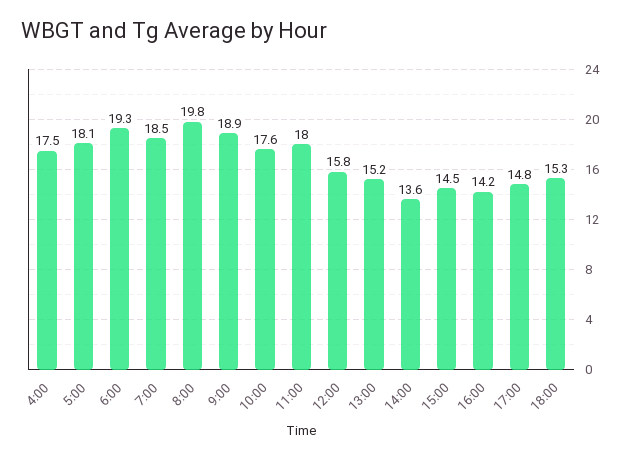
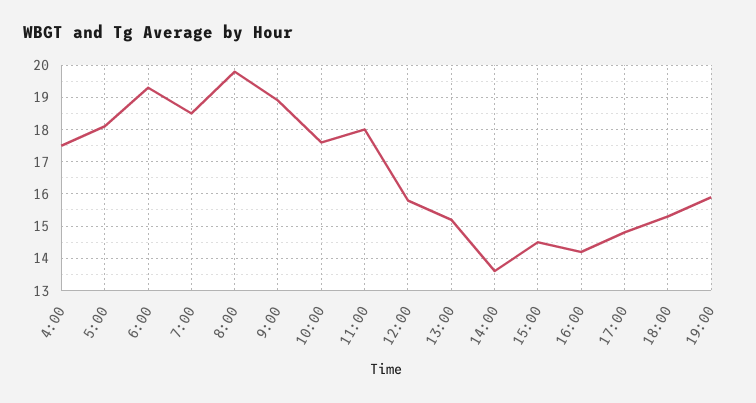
19:00: none -> 16

